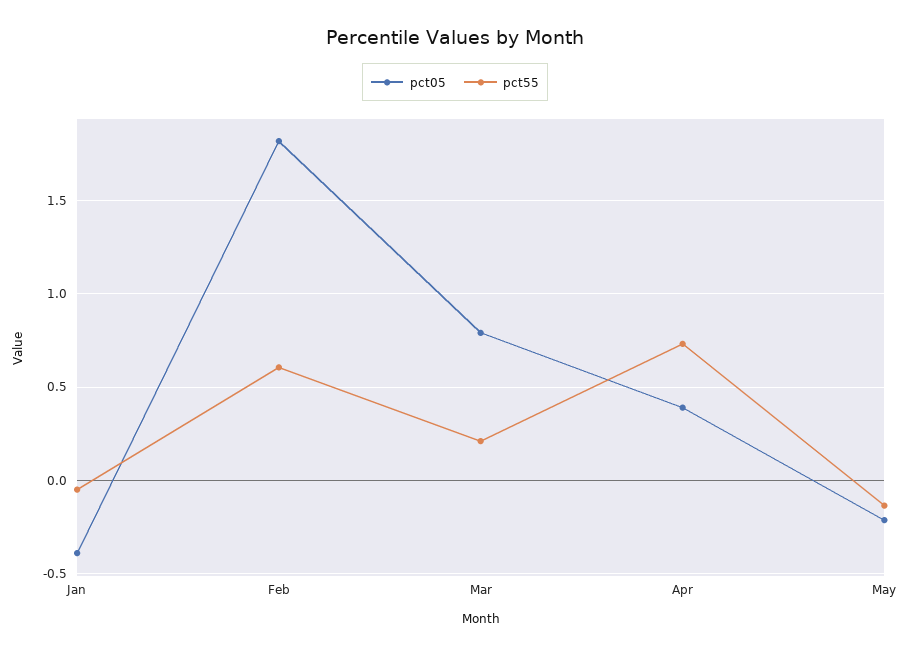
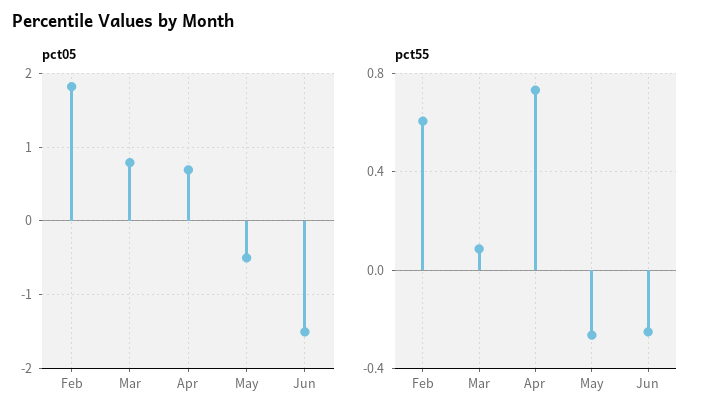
pct05, Jan: -0.4 -> none
pct55, Jan: -0.05 -> none
pct55, Mar: 0.2 -> 0.1
pct05, Apr: 0.4 -> 0.7
pct05, May: -0.2 -> -0.5
pct55, May: -0.15 -> -0.25
pct05, Jun: none -> -1.5
pct55, Jun: none -> -0.25

